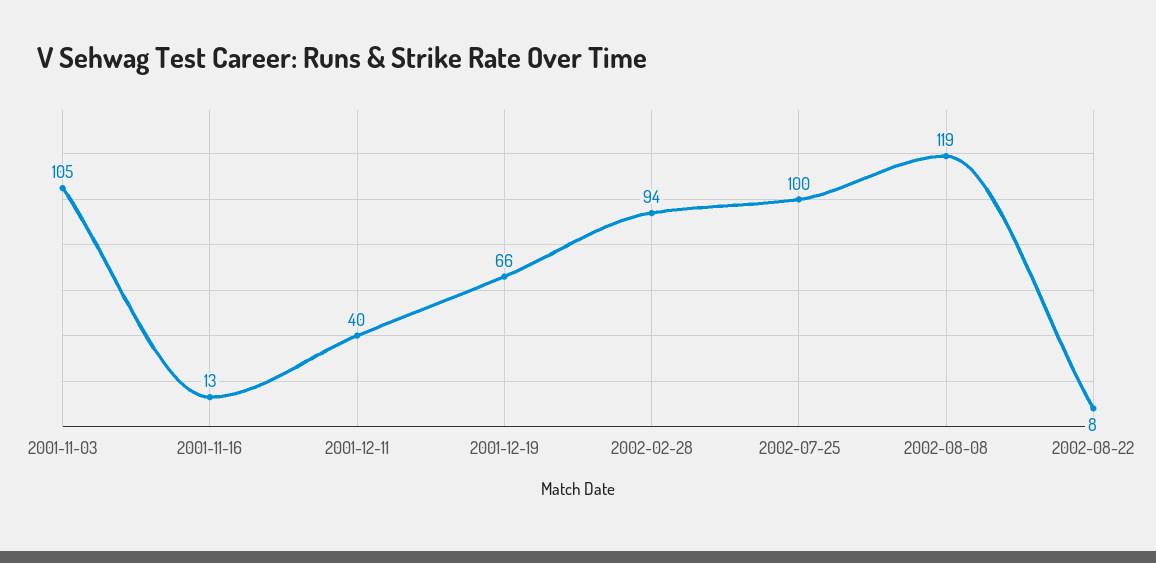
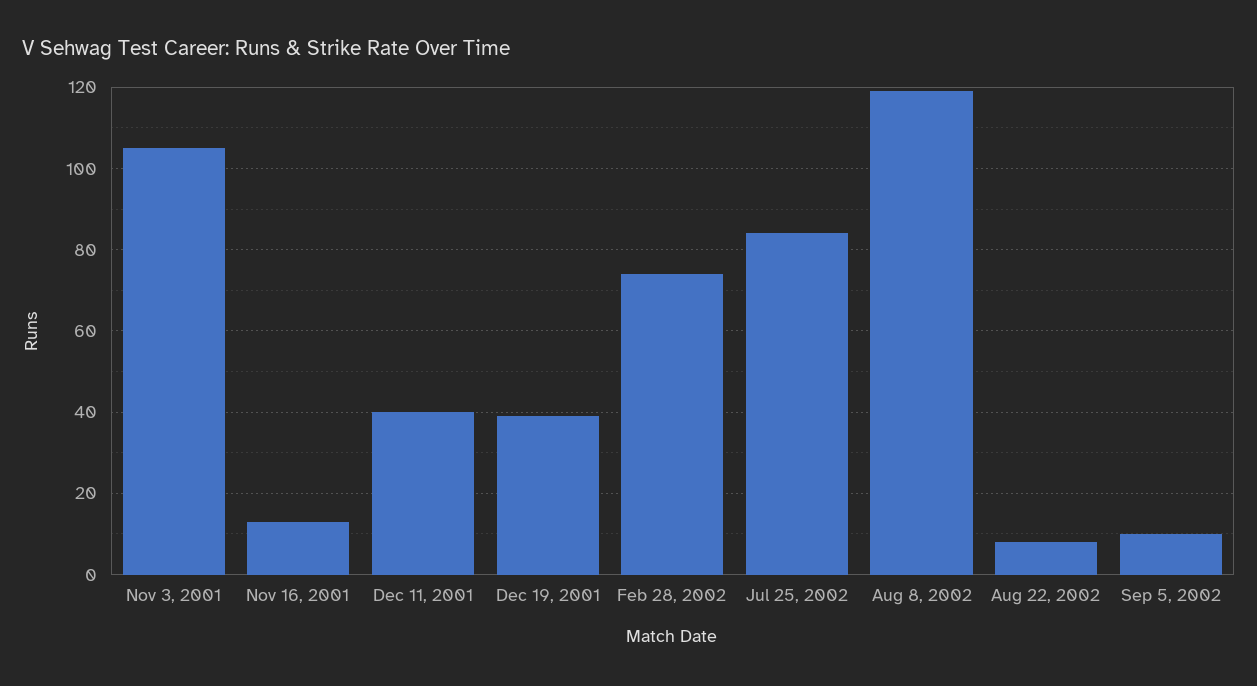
2001-12-19: 66 -> 40
2002-02-28: 94 -> 75
2002-07-25: 100 -> 85
Sep 5, 2002: none -> 10

